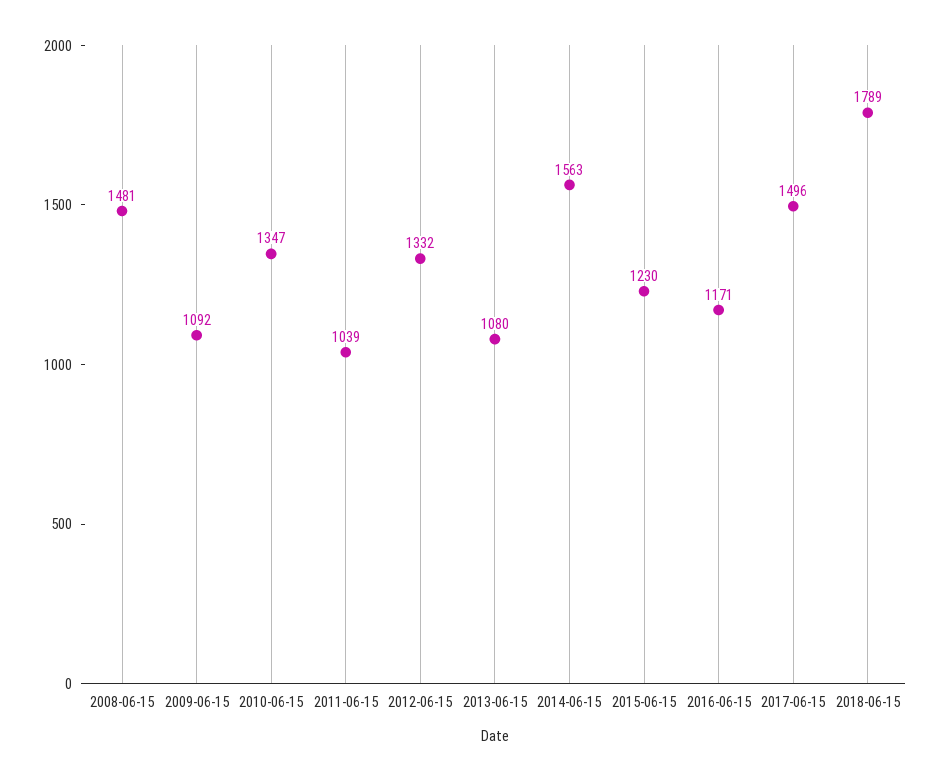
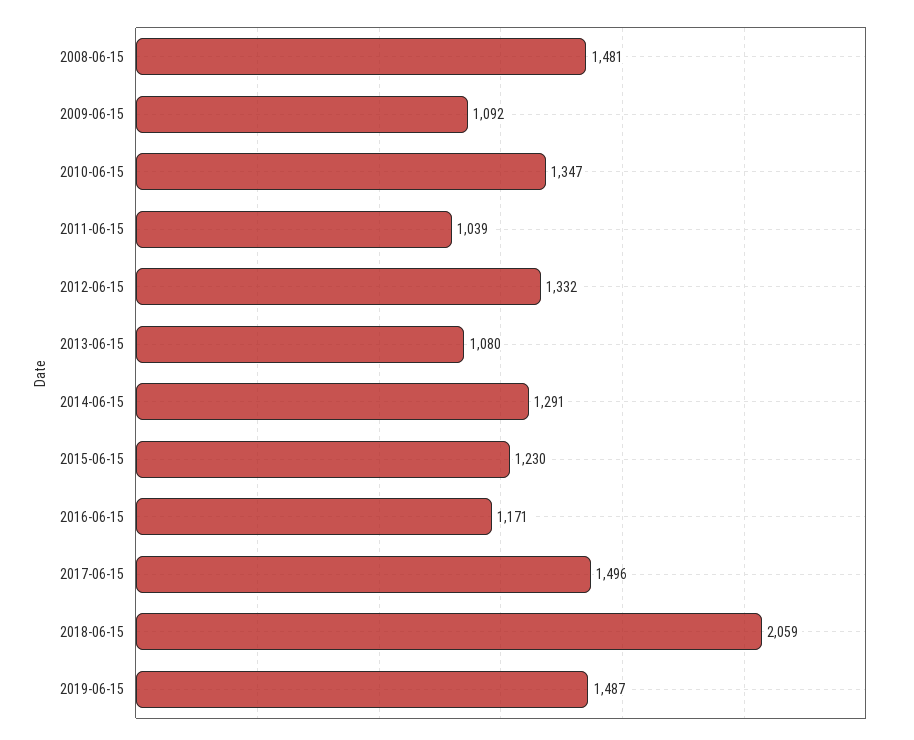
2014-06-15: 1563 -> 1291
2018-06-15: 1789 -> 2059
2019-06-15: none -> 1487

